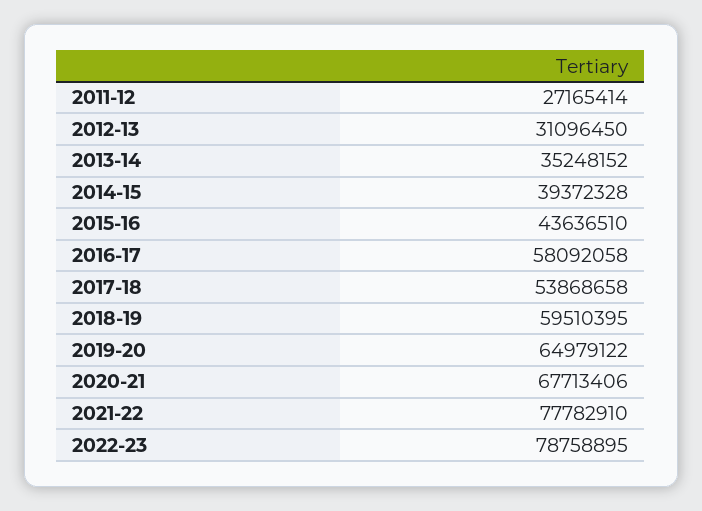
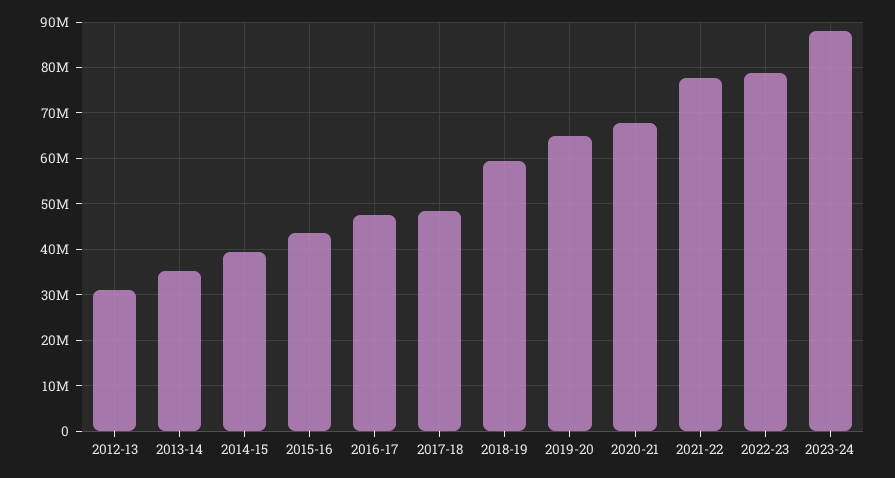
2011-12: 27165414 -> none
2016-17: 58092058 -> 48000000
2017-18: 53868658 -> 48000000
2023-24: none -> 88000000

